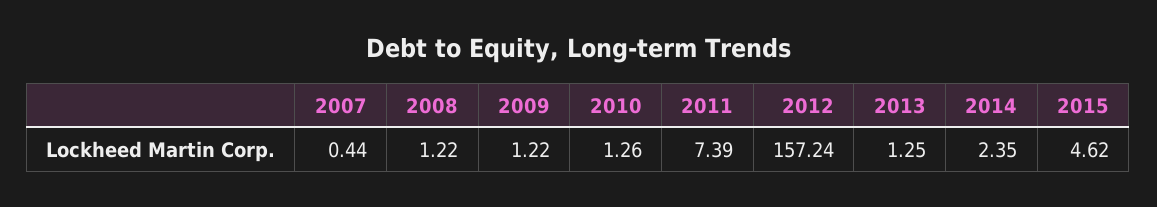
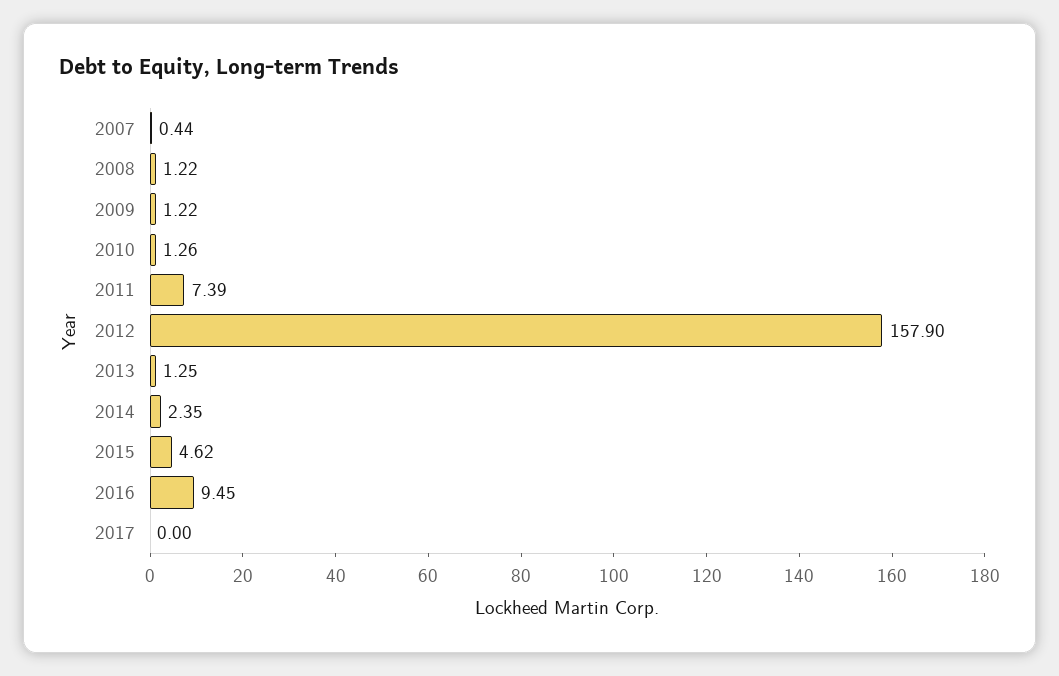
2012: 157.24 -> 157.9
2016: none -> 9.45
2017: none -> 0

